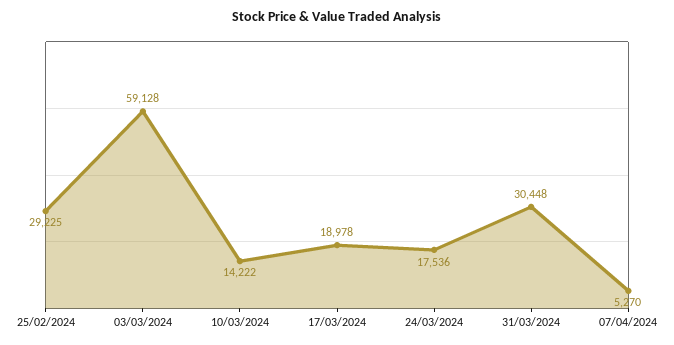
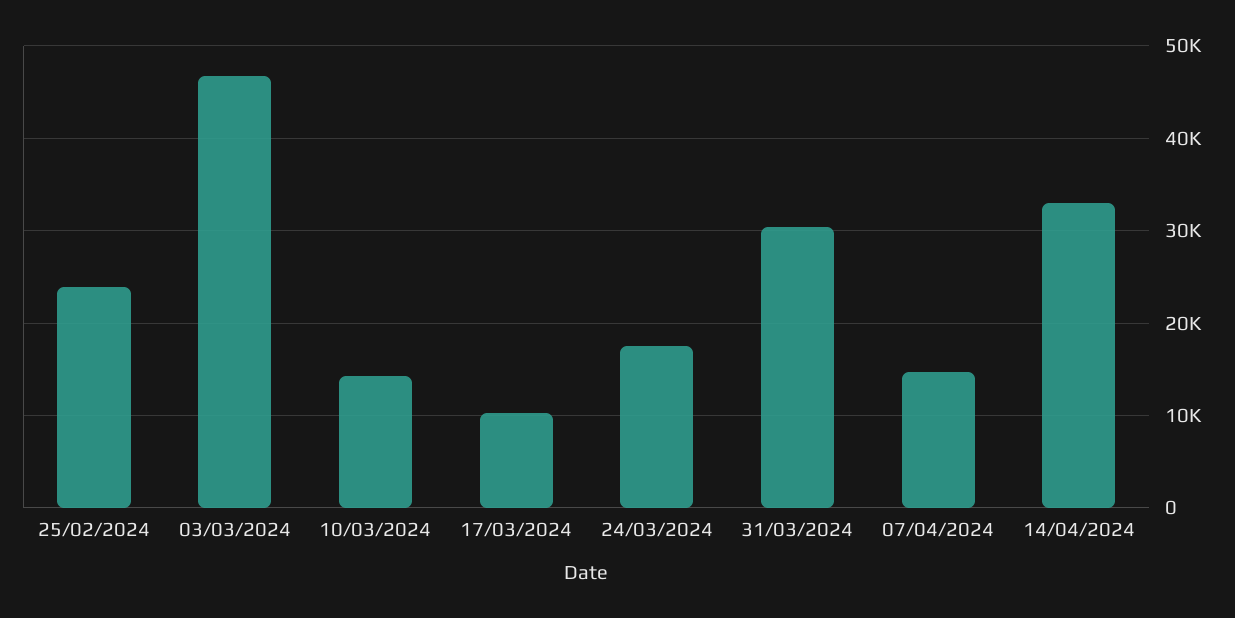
25/02/2024: 29225 -> 24000
03/03/2024: 59128 -> 47000
17/03/2024: 18978 -> 10000
07/04/2024: 5270 -> 15000
14/04/2024: none -> 33000

